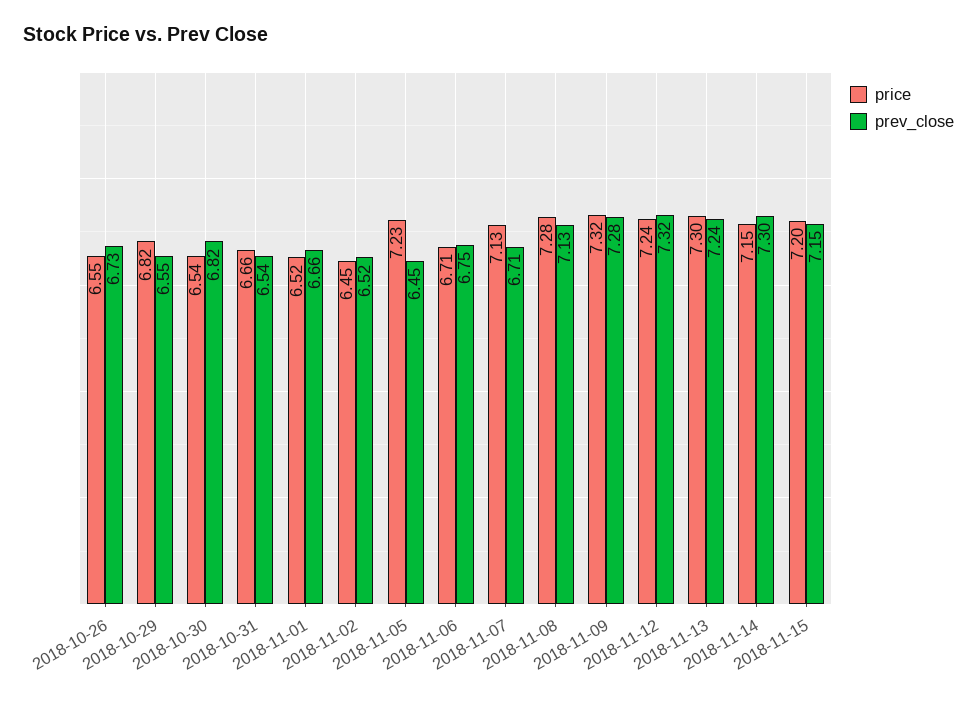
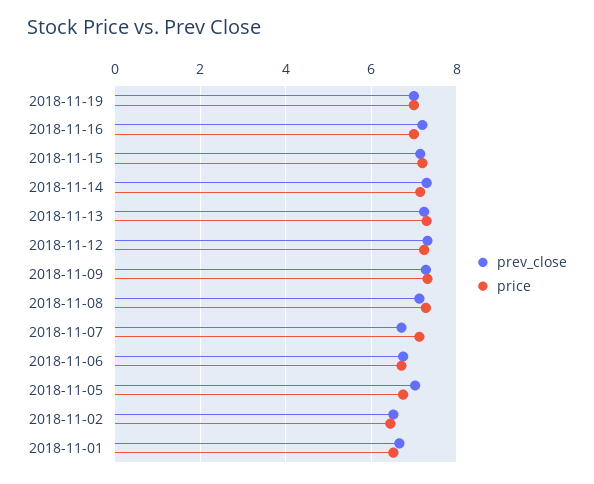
price, 2018-10-26: 6.55 -> none
prev_close, 2018-10-26: 6.73 -> none
price, 2018-10-29: 6.82 -> none
prev_close, 2018-10-29: 6.55 -> none
price, 2018-10-30: 6.54 -> none
prev_close, 2018-10-30: 6.82 -> none
price, 2018-10-31: 6.66 -> none
prev_close, 2018-10-31: 6.54 -> none
price, 2018-11-05: 7.23 -> 6.8
prev_close, 2018-11-05: 6.45 -> 7
prev_close, 2018-11-19: none -> 7
price, 2018-11-19: none -> 7
prev_close, 2018-11-16: none -> 7.2
price, 2018-11-16: none -> 7

